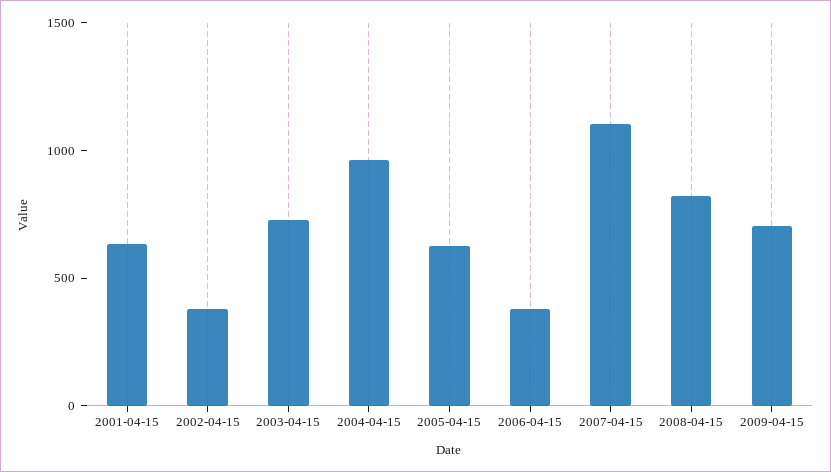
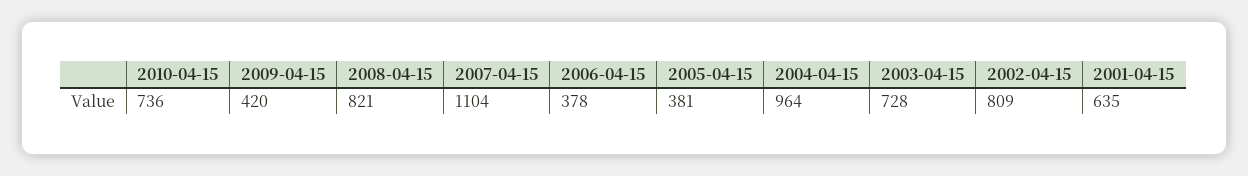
2002-04-15: 400 -> 809
2005-04-15: 600 -> 381
2009-04-15: 700 -> 420
2010-04-15: none -> 736

